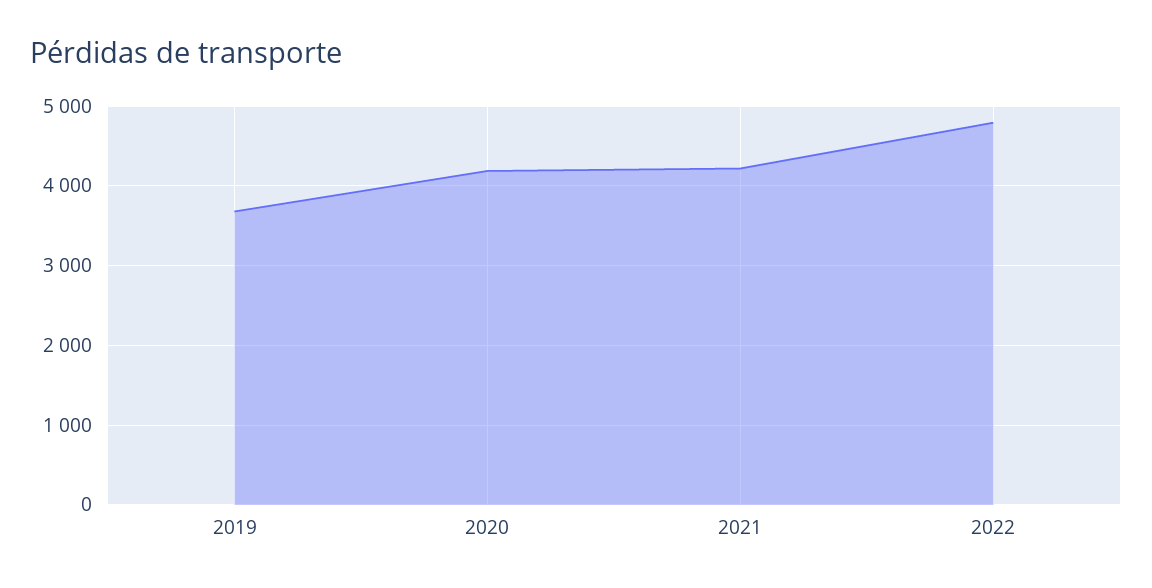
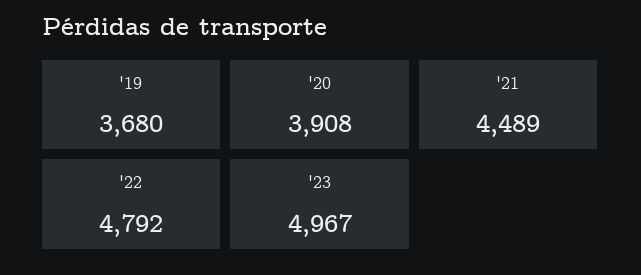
2020: 4200 -> 3908
2021: 4200 -> 4489
'23: none -> 4967

